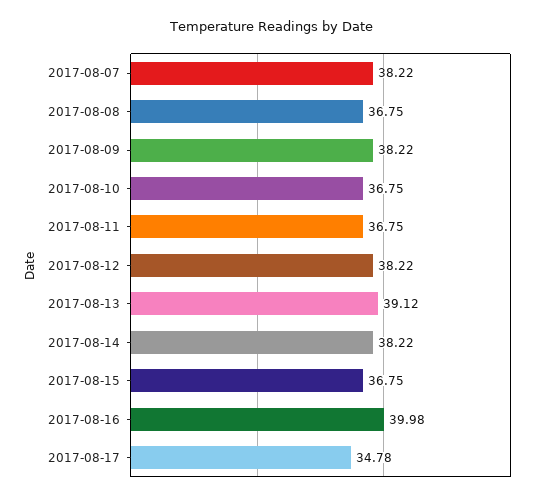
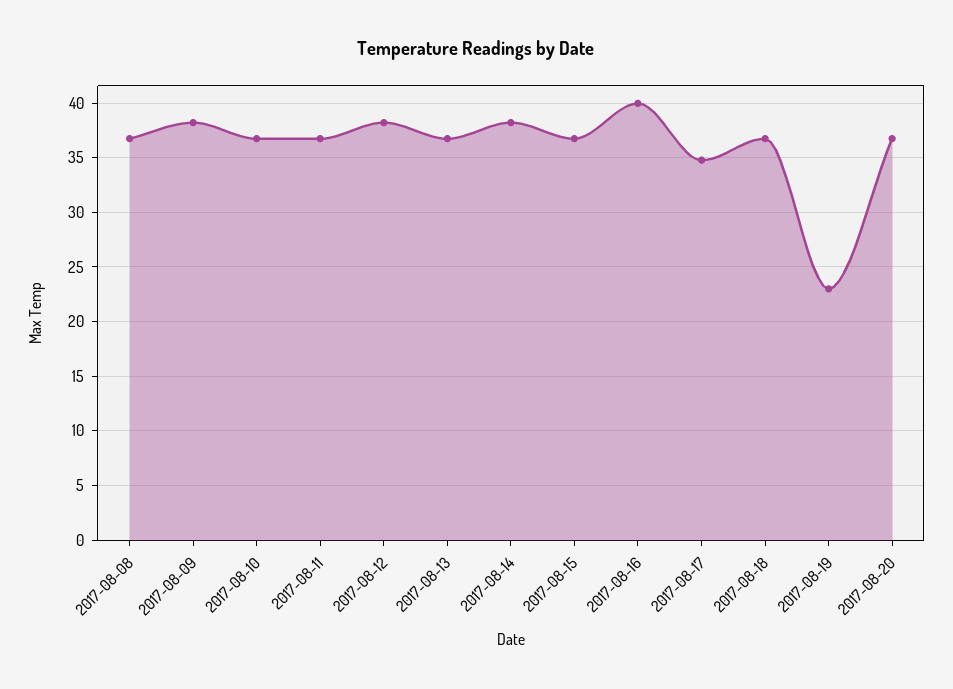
2017-08-07: 38.22 -> none
2017-08-13: 39.12 -> 37
2017-08-18: none -> 37
2017-08-19: none -> 23
2017-08-20: none -> 37

